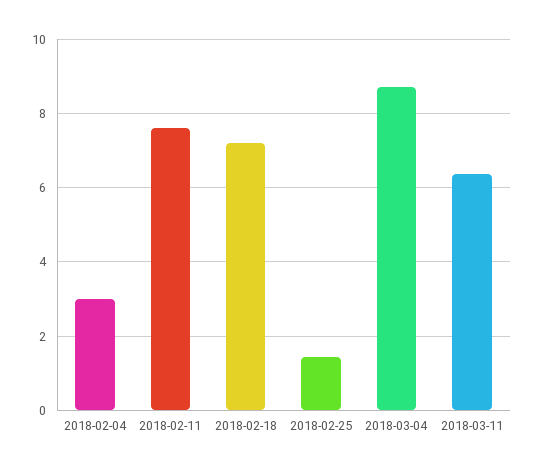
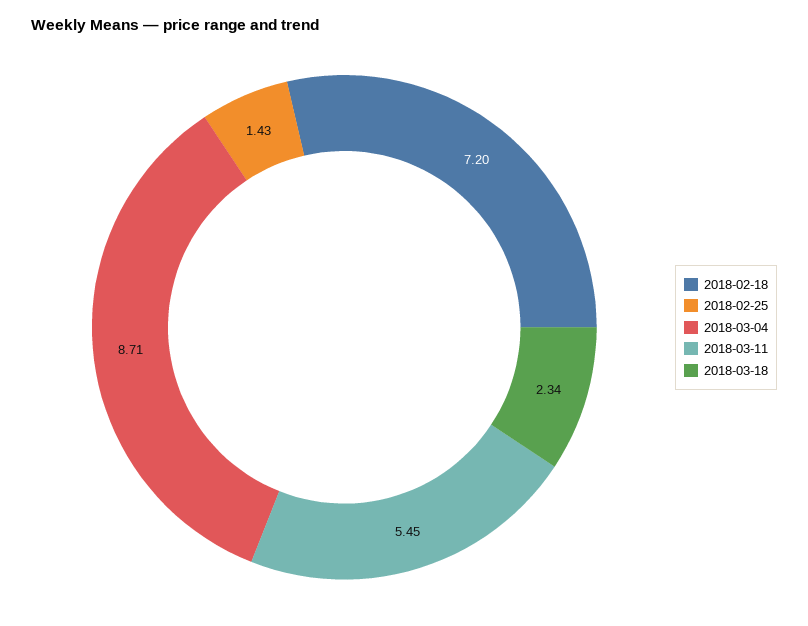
2018-02-04: 3 -> none
2018-02-11: 7.6 -> none
2018-03-11: 6.4 -> 5.45
2018-03-18: none -> 2.34

